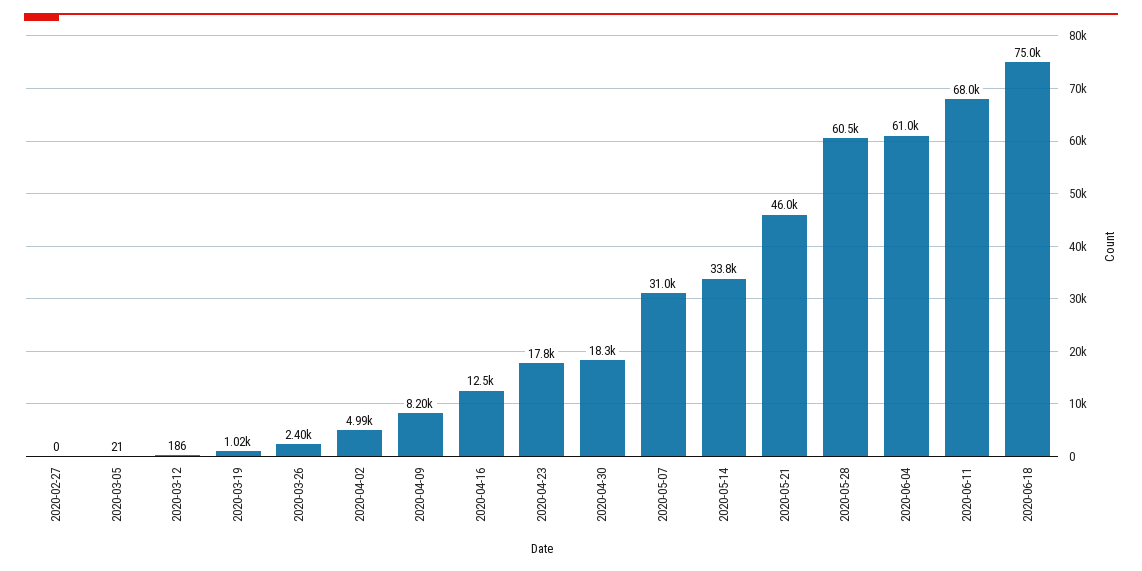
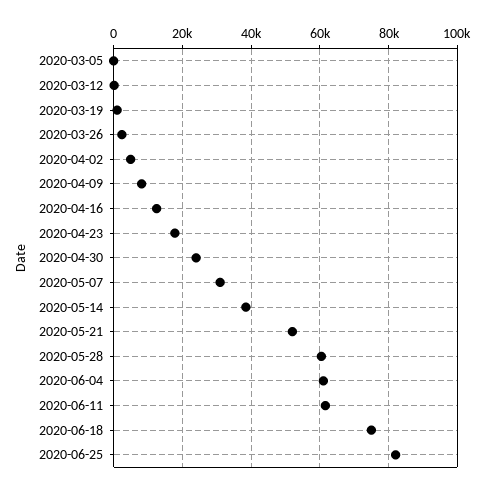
2020-02-27: 0 -> none
2020-04-30: 18300 -> 24000
2020-05-14: 33800 -> 38000
2020-05-21: 46000 -> 52000
2020-06-11: 68000 -> 62000
2020-06-25: none -> 82000

